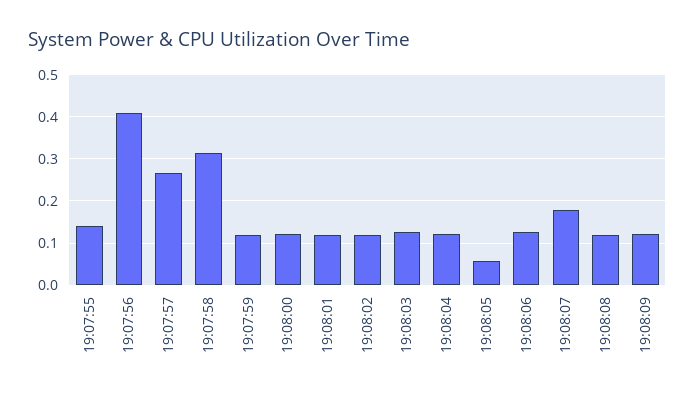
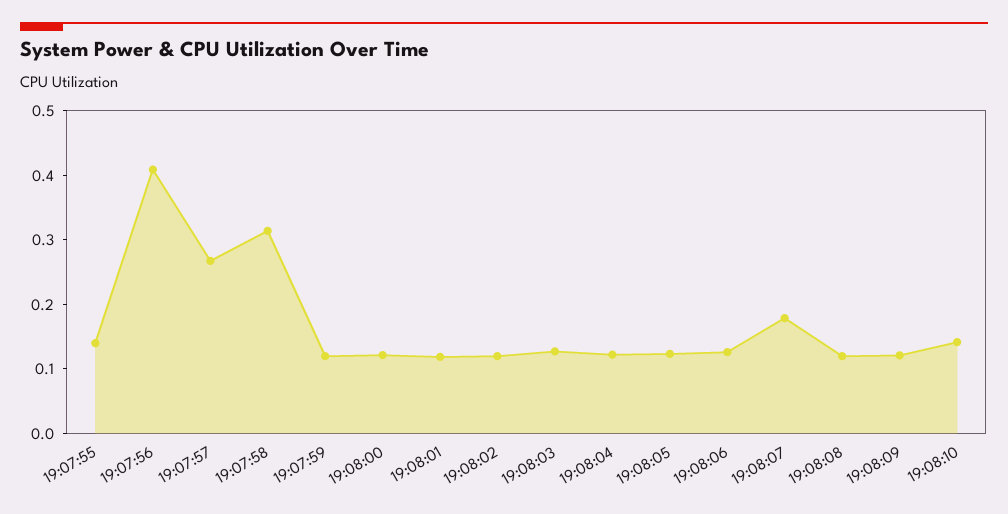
19:08:05: 0.06 -> 0.12
19:08:10: none -> 0.14

